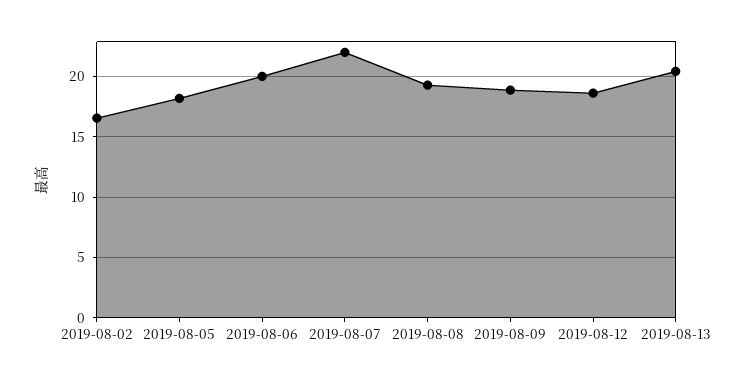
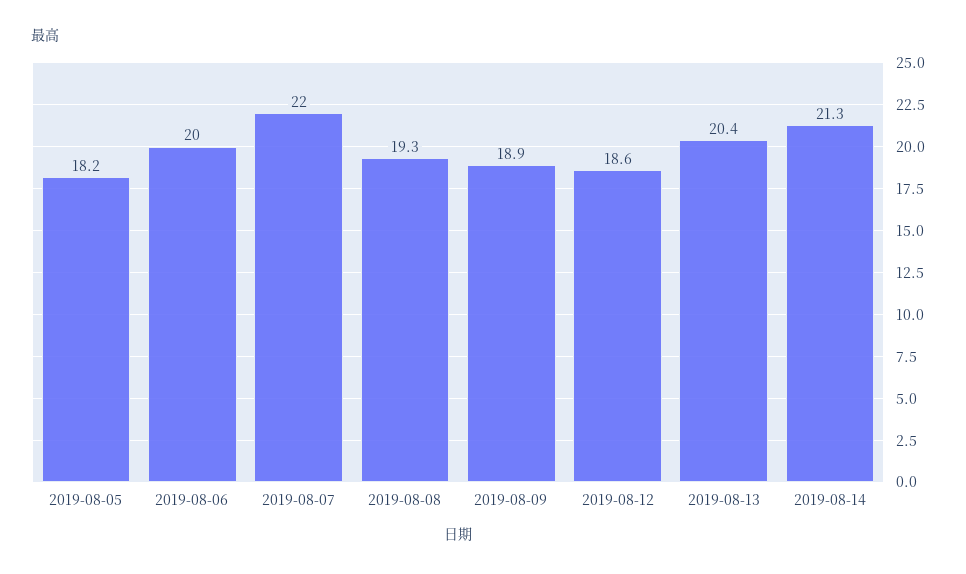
2019-08-02: 16.5 -> none
2019-08-14: none -> 21.3

